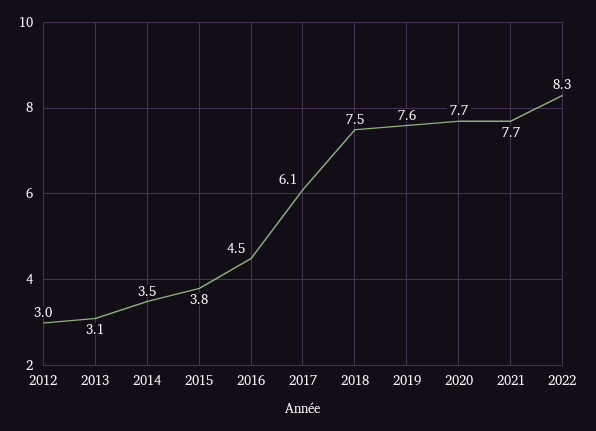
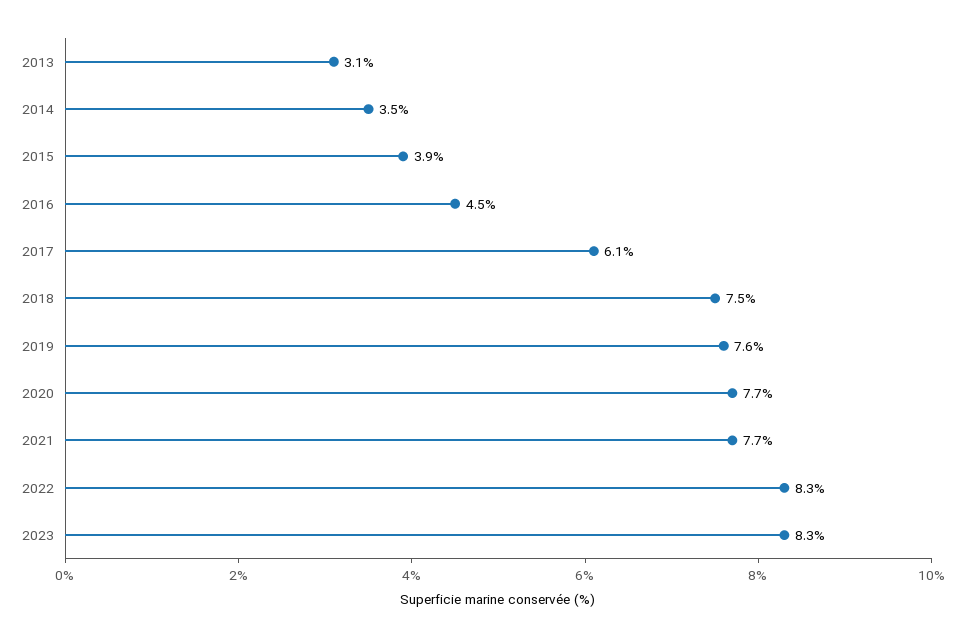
2012: 3 -> none
2015: 3.8 -> 3.9
2023: none -> 8.3

